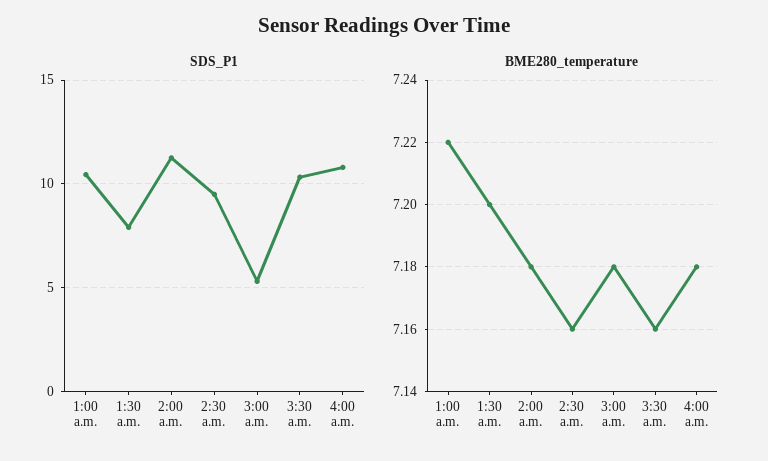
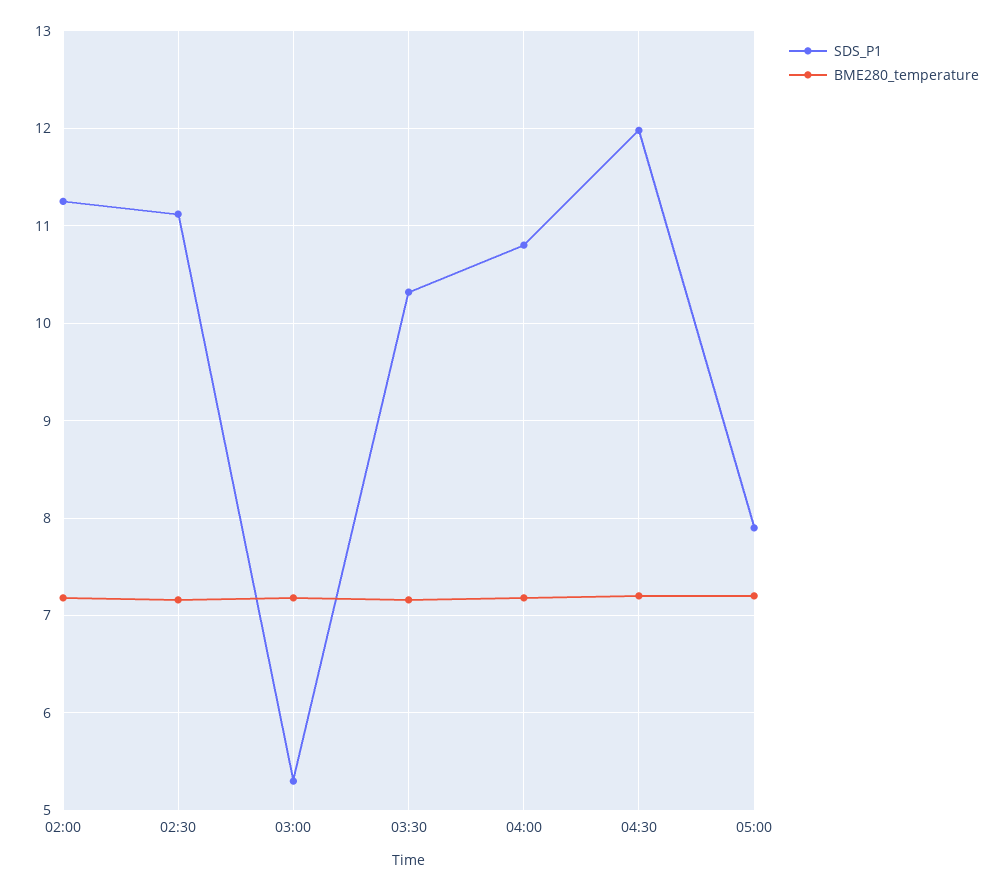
SDS_P1, 1:00 a.m.: 10.5 -> none
SDS_P1, 1:30 a.m.: 8 -> none
SDS_P1, 2:30 a.m.: 9.5 -> 11.1
BME280_temperature, 1:00 a.m.: 7.22 -> none
BME280_temperature, 1:30 a.m.: 7.2 -> none
SDS_P1, 04:30: none -> 12
BME280_temperature, 04:30: none -> 7.2
SDS_P1, 05:00: none -> 7.9
BME280_temperature, 05:00: none -> 7.2

